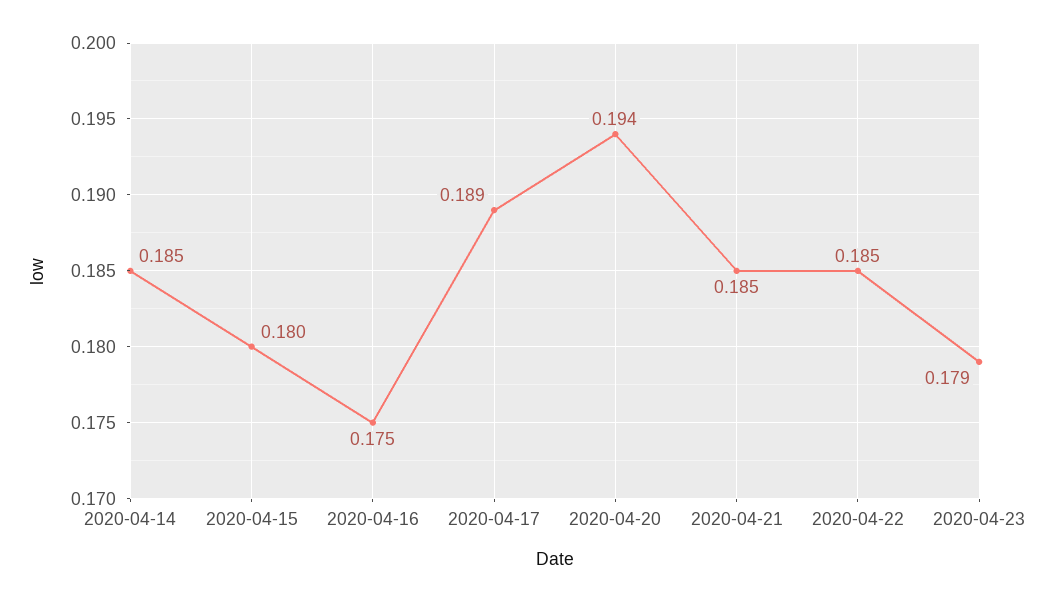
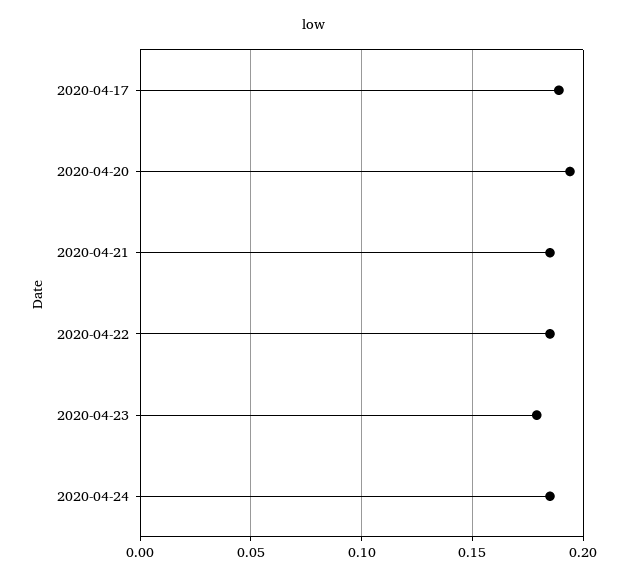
2020-04-14: 0.185 -> none
2020-04-15: 0.18 -> none
2020-04-16: 0.175 -> none
2020-04-24: none -> 0.185

